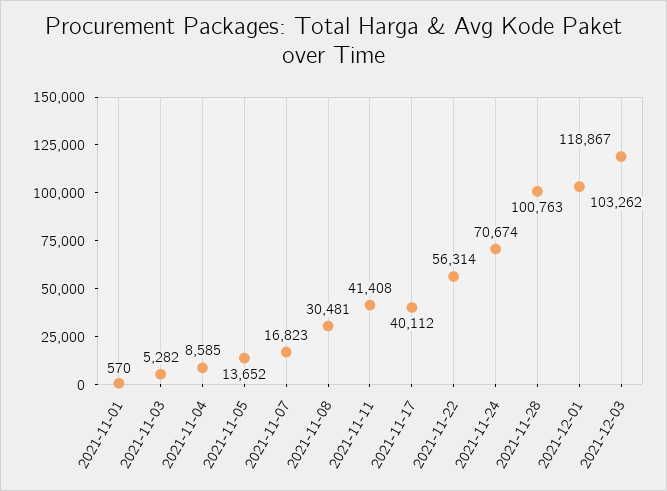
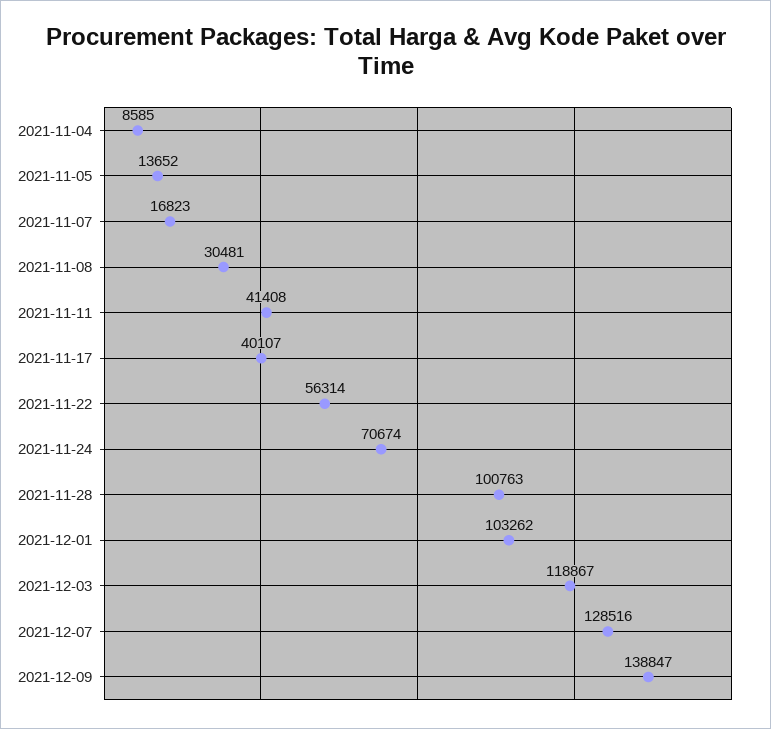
2021-11-01: 570 -> none
2021-11-03: 5282 -> none
2021-11-17: 40112 -> 40107
2021-12-07: none -> 128516
2021-12-09: none -> 138847

